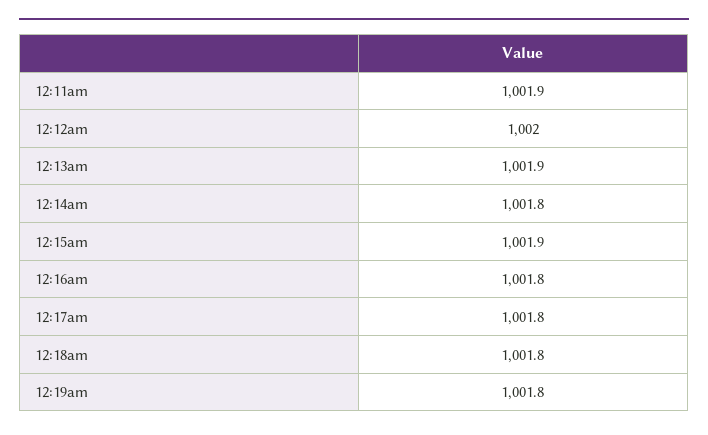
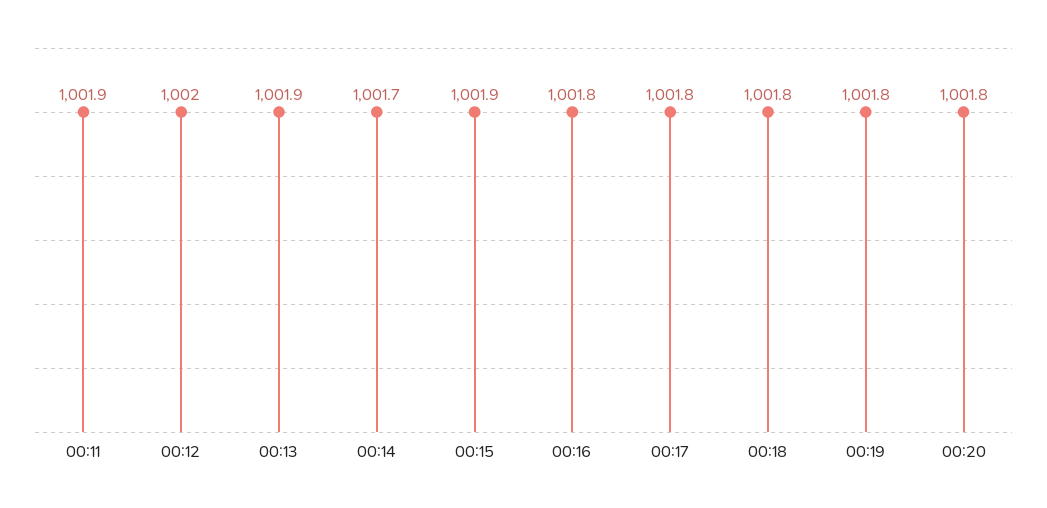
12:14am: 1001.8 -> 1001.7
00:20: none -> 1001.8

